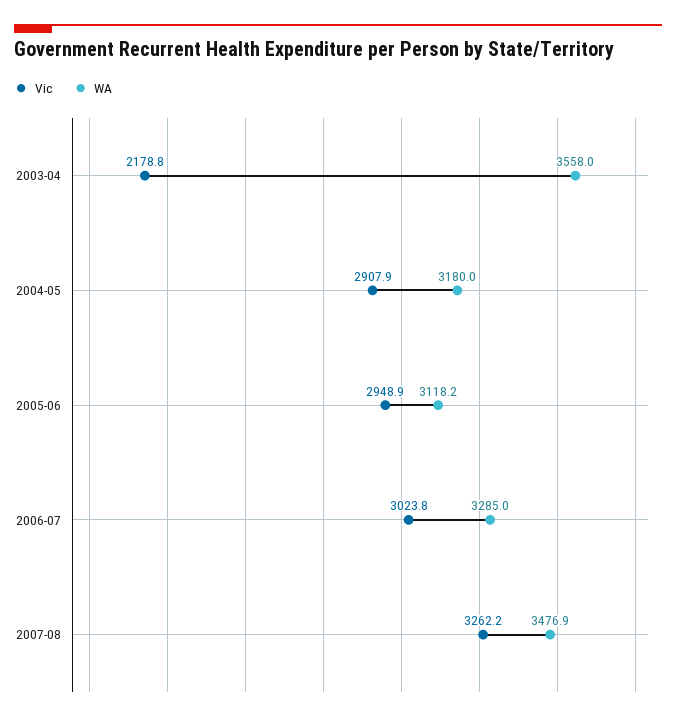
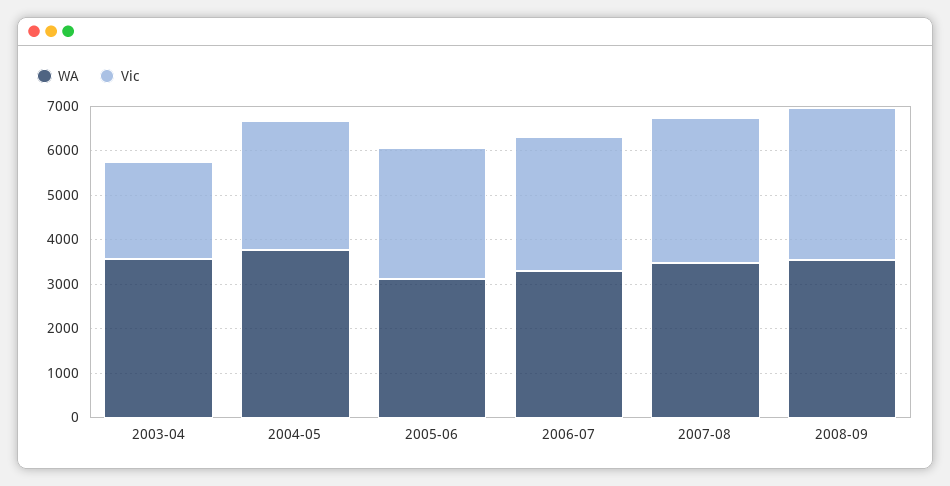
WA, 2004-05: 3180 -> 3800
WA, 2008-09: none -> 3600
Vic, 2008-09: none -> 3400

